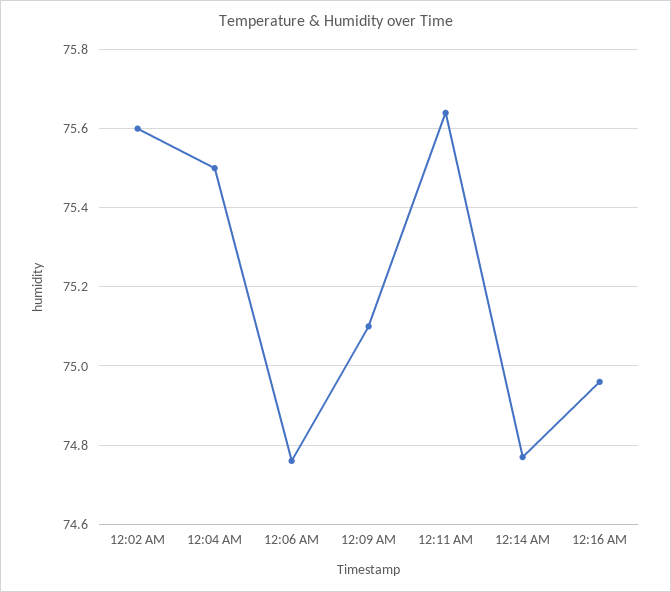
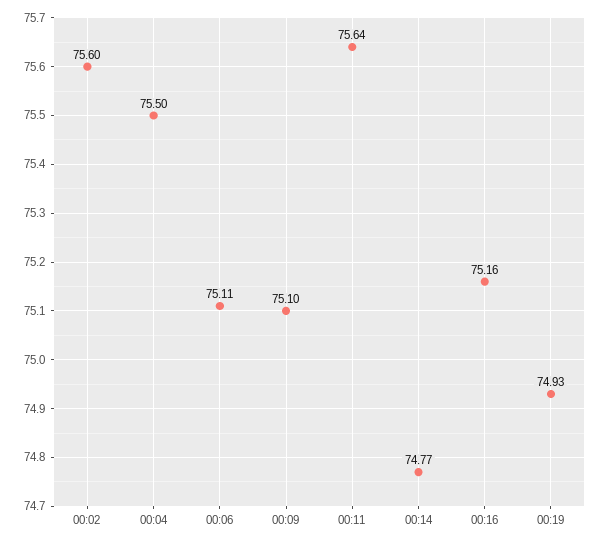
12:06 AM: 74.75 -> 75.11
12:16 AM: 74.95 -> 75.16
00:19: none -> 74.93

